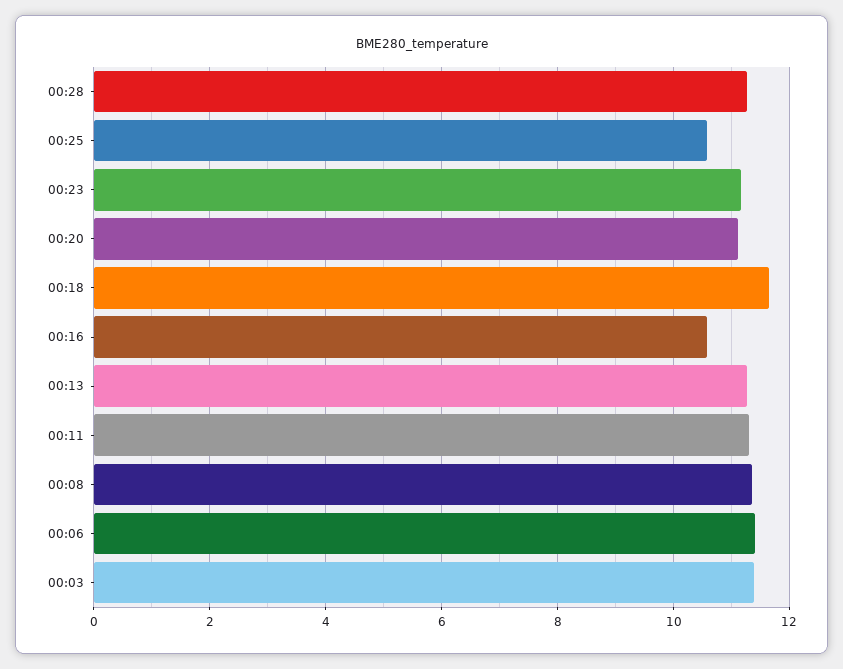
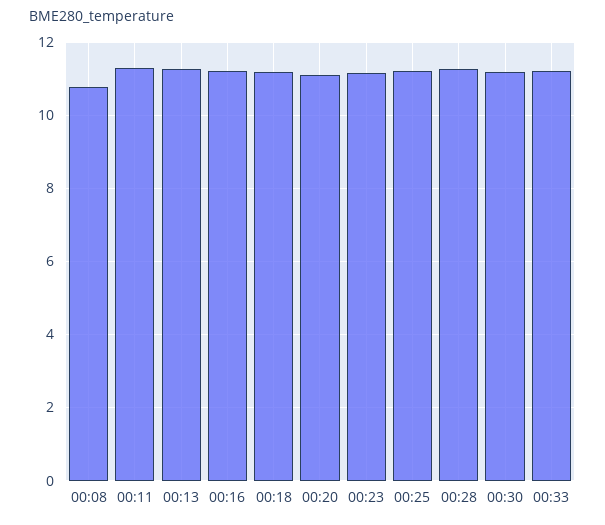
00:25: 10.6 -> 11.2
00:18: 11.6 -> 11.2
00:16: 10.6 -> 11.2
00:08: 11.4 -> 10.8
00:06: 11.4 -> none
00:03: 11.4 -> none
00:30: none -> 11.2
00:33: none -> 11.2

